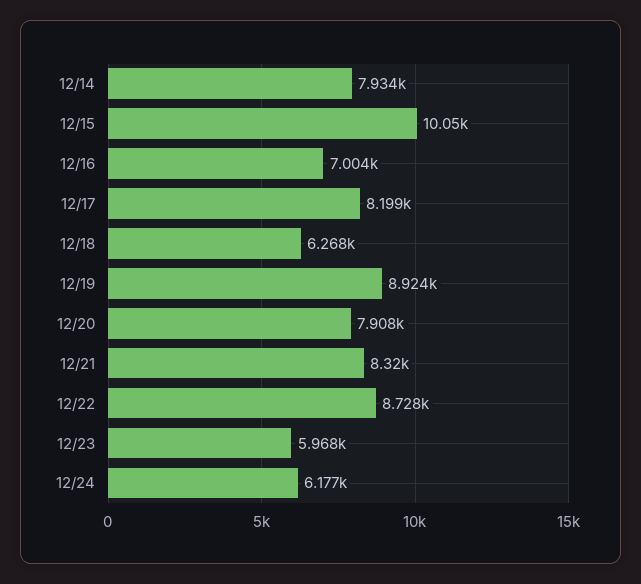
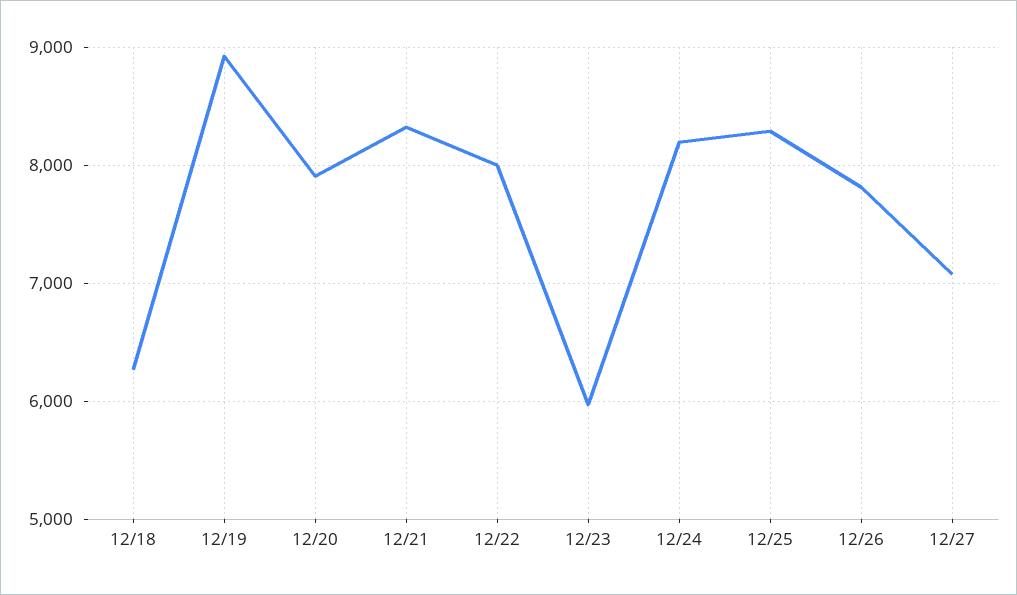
12/14: 7934 -> none
12/15: 10050 -> none
12/16: 7004 -> none
12/17: 8199 -> none
12/22: 8728 -> 8000
12/24: 6177 -> 8200
12/25: none -> 8300
12/26: none -> 7800
12/27: none -> 7100

